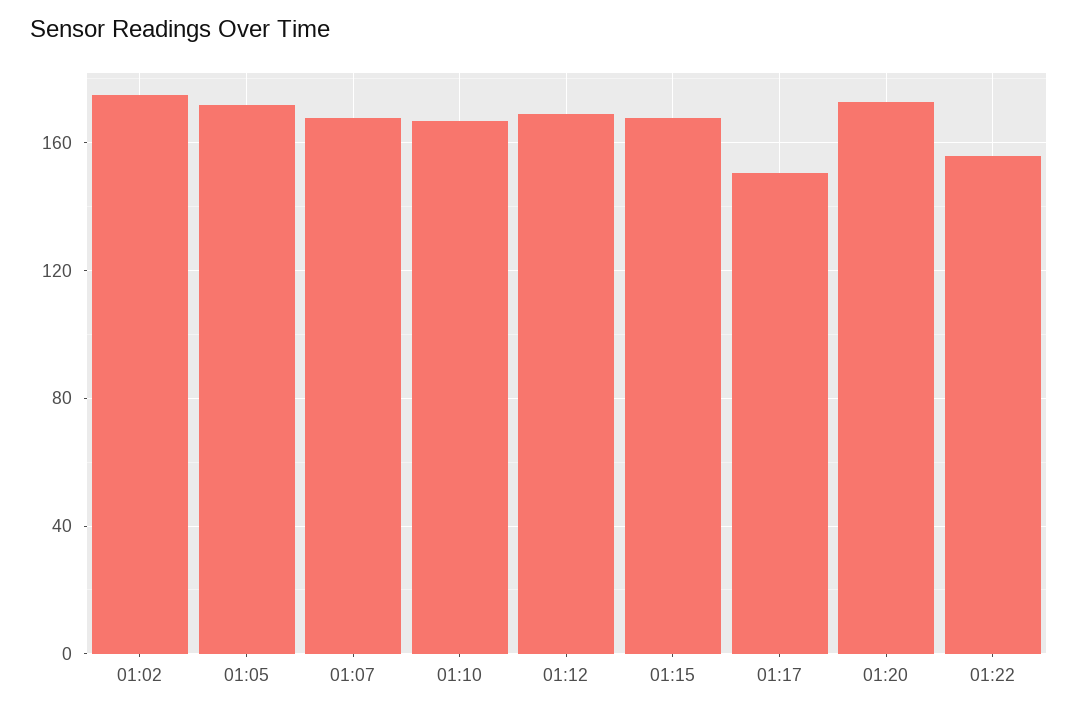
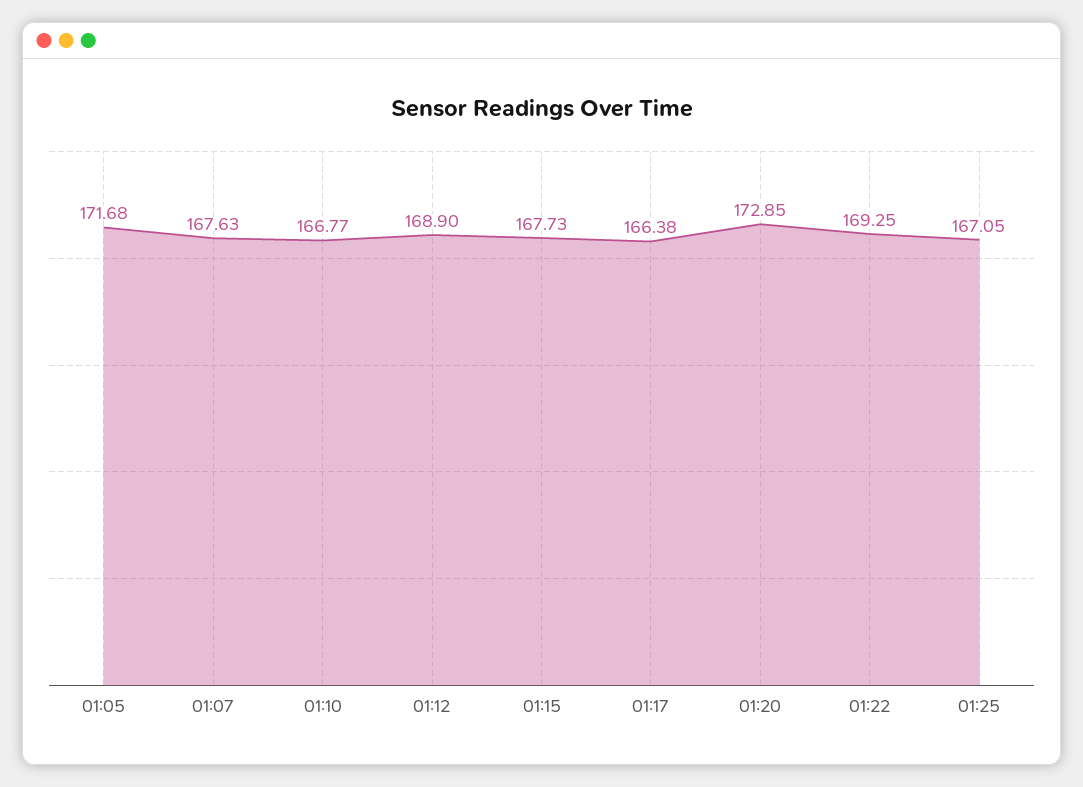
01:02: 175 -> none
01:17: 150 -> 166.38
01:22: 155 -> 169.25
01:25: none -> 167.05

